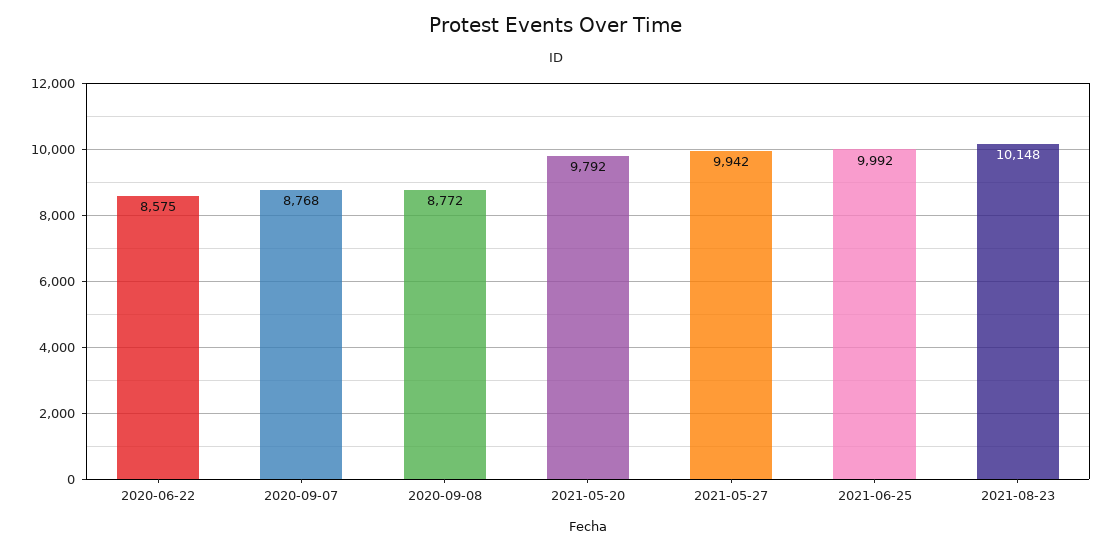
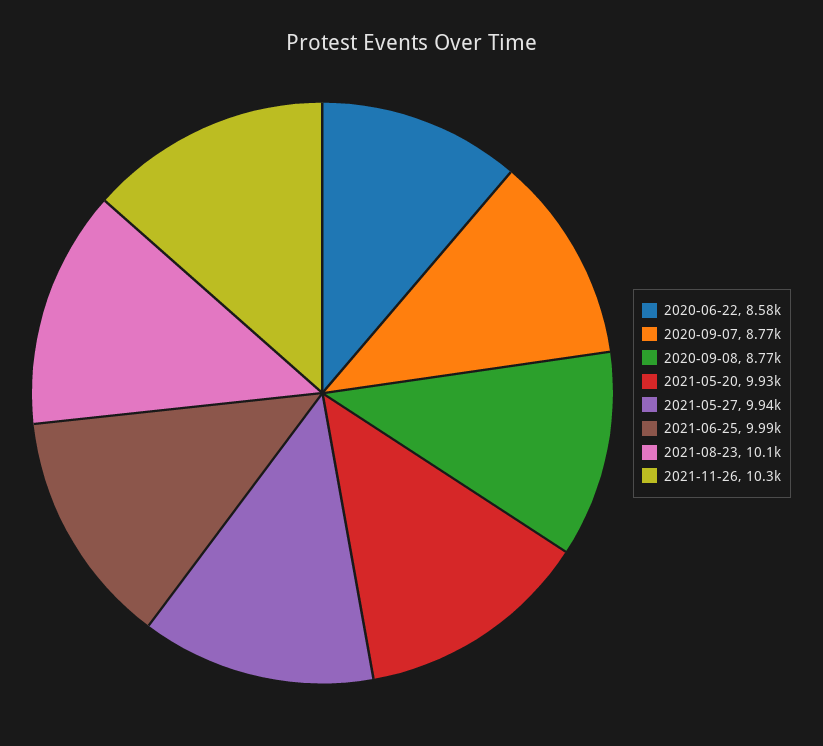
2021-05-20: 9792 -> 9930
2021-11-26: none -> 10300

